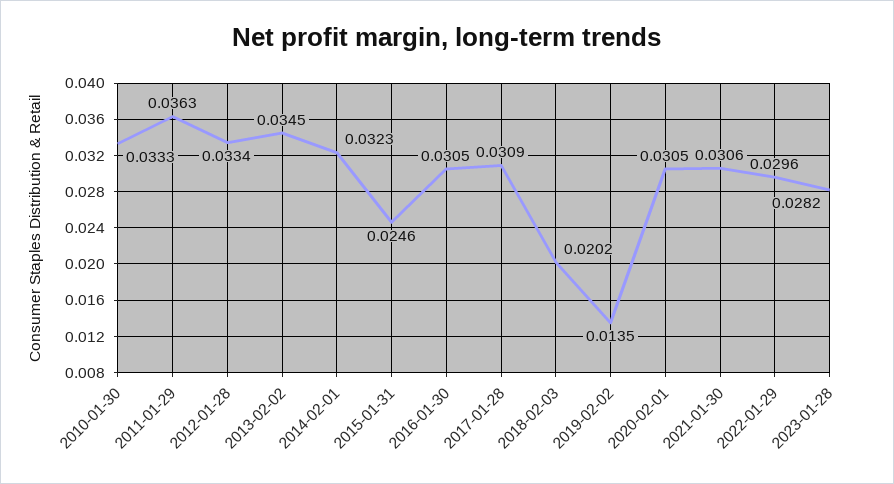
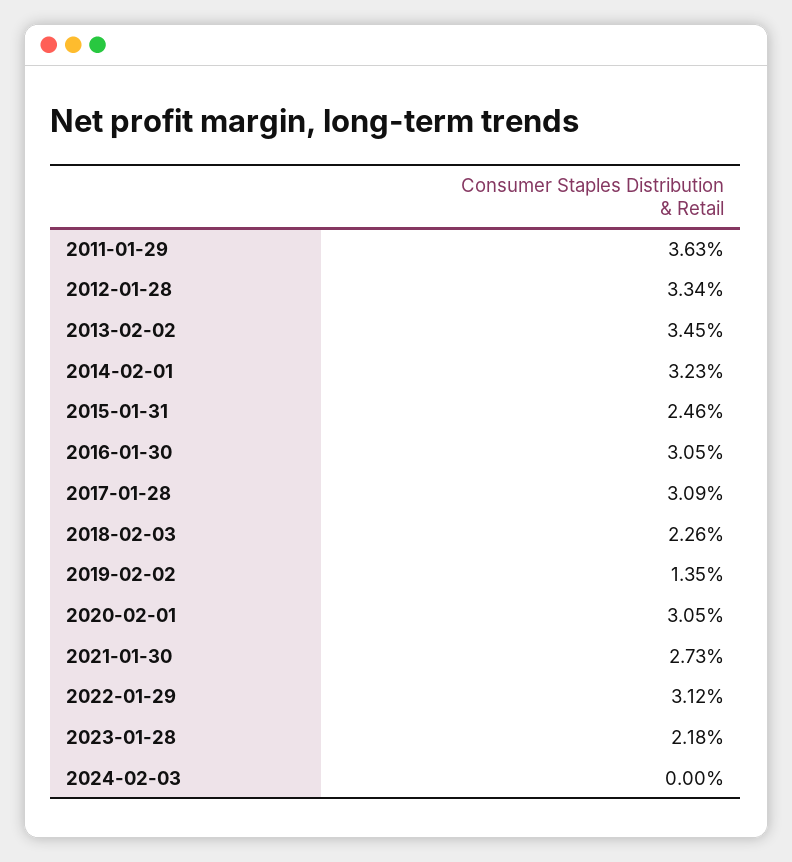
2010-01-30: 0.0333 -> none
2018-02-03: 0.0202 -> 0.0226
2021-01-30: 0.0306 -> 0.0273
2022-01-29: 0.0296 -> 0.0312
2023-01-28: 0.0282 -> 0.0218
2024-02-03: none -> 0

